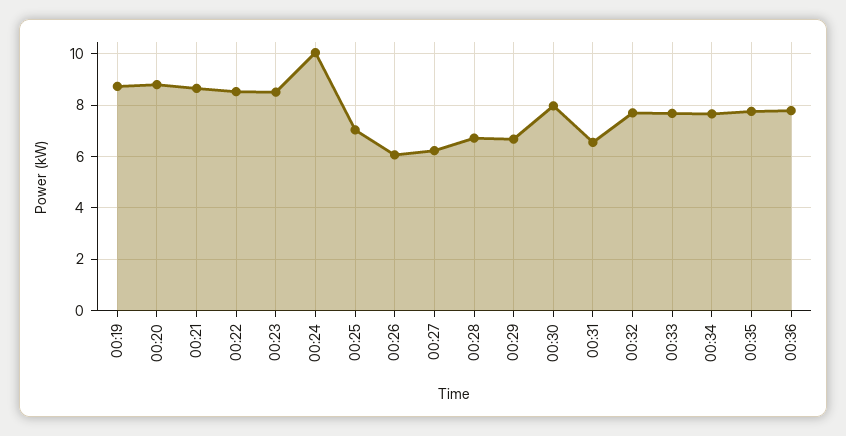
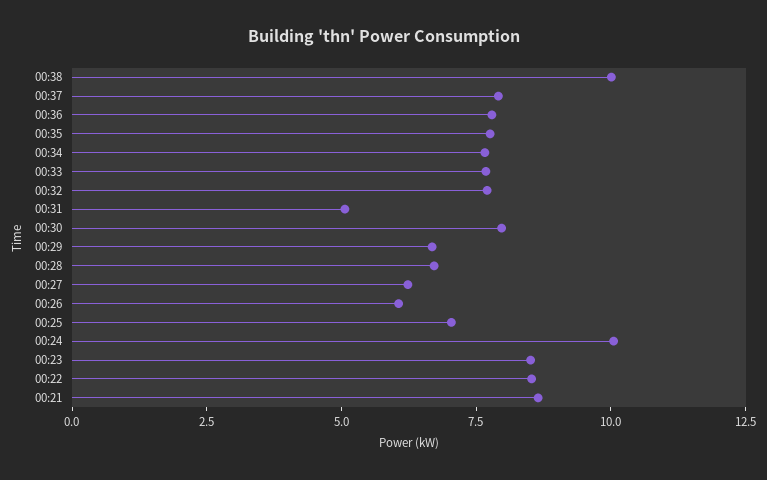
00:19: 8.75 -> none
00:20: 8.75 -> none
00:31: 6.5 -> 5
00:38: none -> 10
00:37: none -> 8

